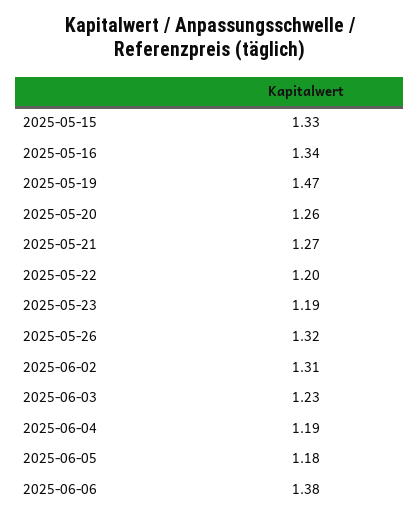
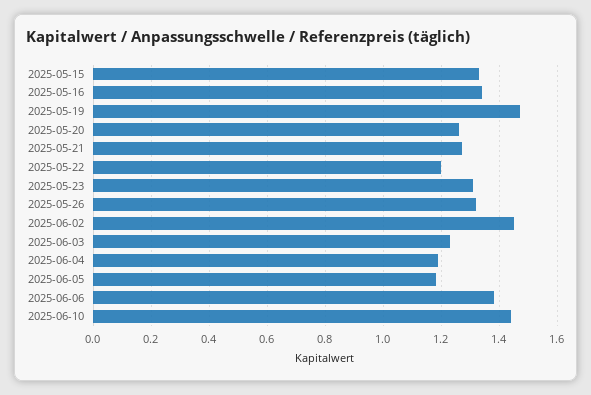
2025-05-23: 1.19 -> 1.3
2025-06-02: 1.31 -> 1.45
2025-06-10: none -> 1.45

